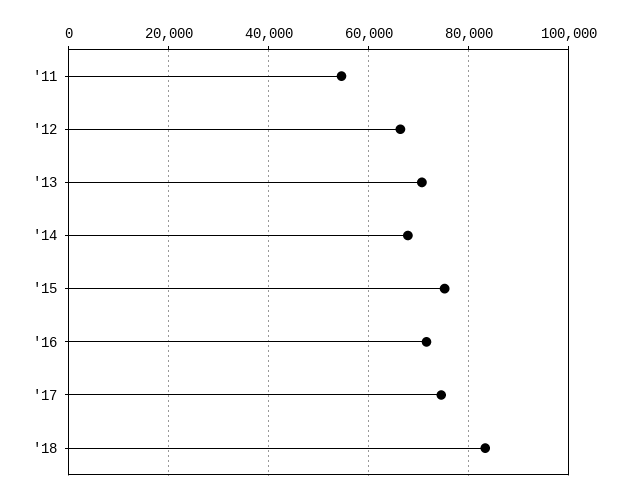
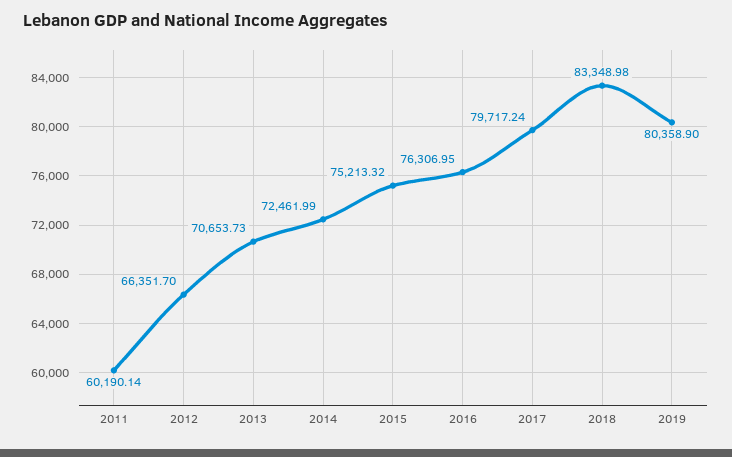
'11: 54000 -> 60190.14
'14: 68000 -> 72461.99
'16: 72000 -> 76306.95
'17: 74000 -> 79717.24
2019: none -> 80358.9

